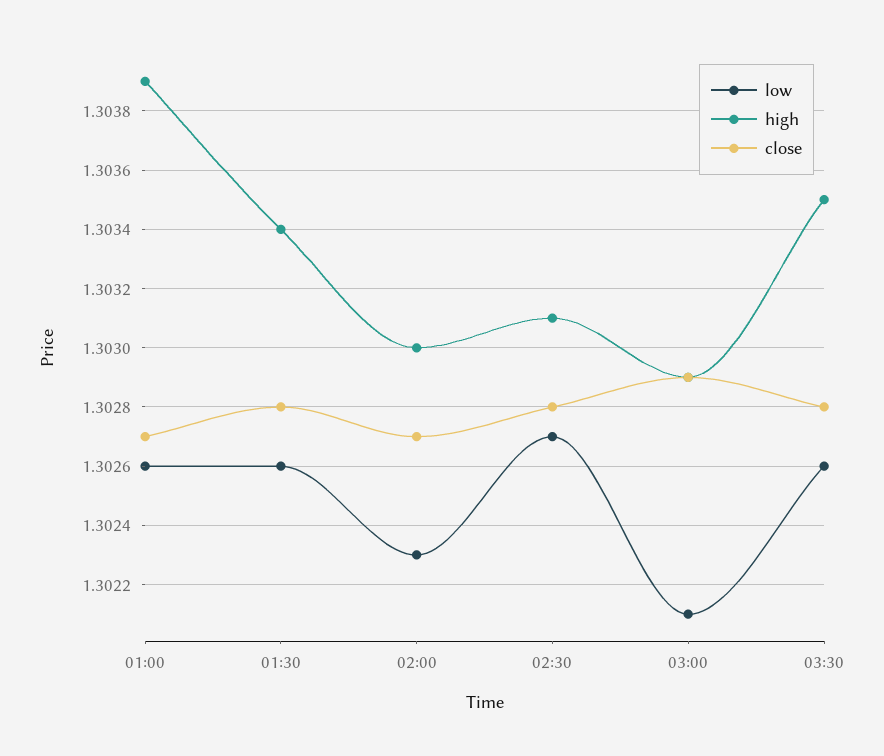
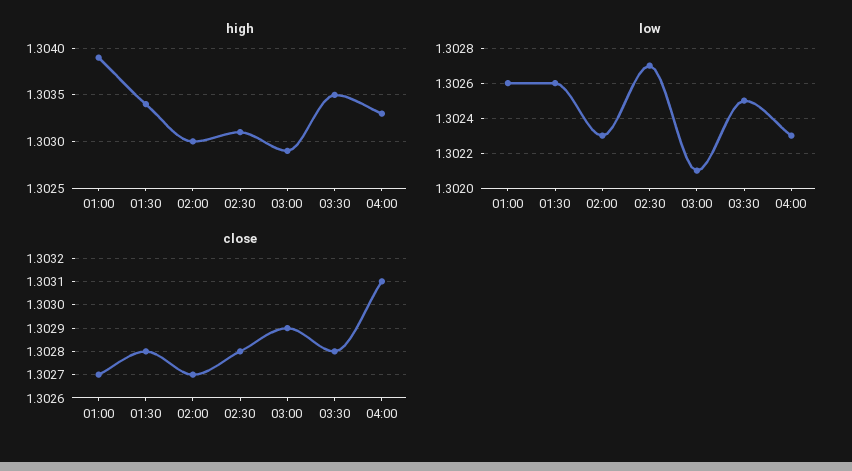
low, 03:30: 1.3026 -> 1.3025
high, 04:00: none -> 1.3033
low, 04:00: none -> 1.3023
close, 04:00: none -> 1.3031

